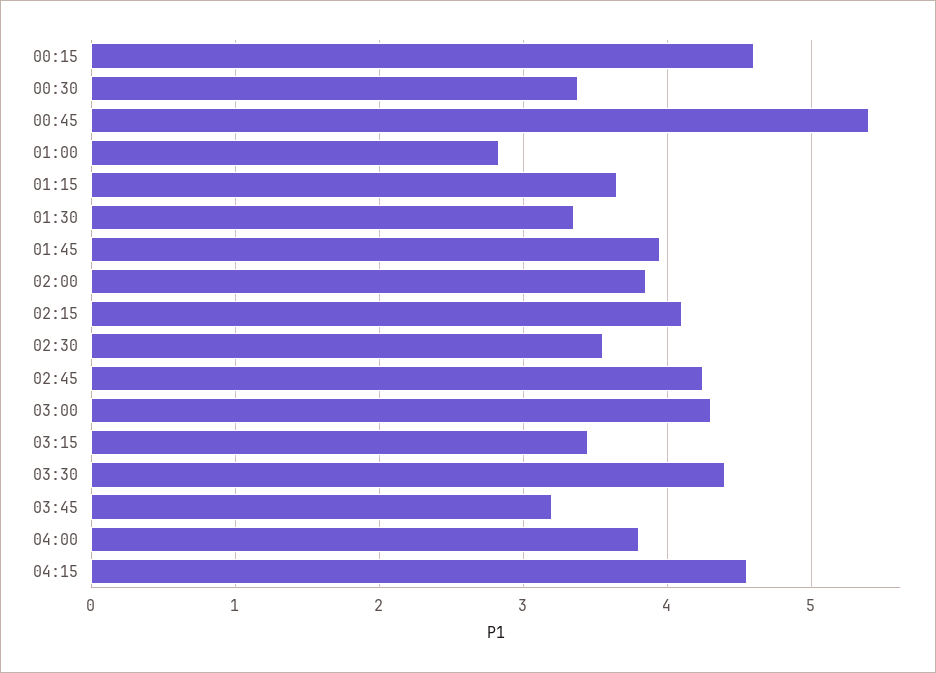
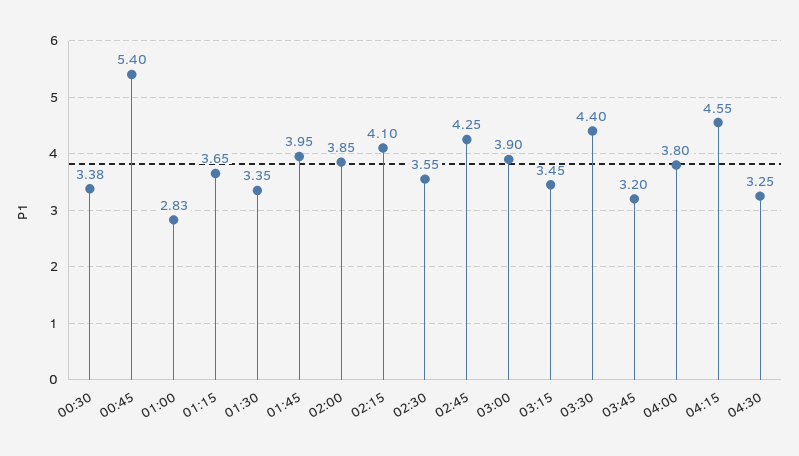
00:15: 4.6 -> none
03:00: 4.3 -> 3.9
04:30: none -> 3.25

